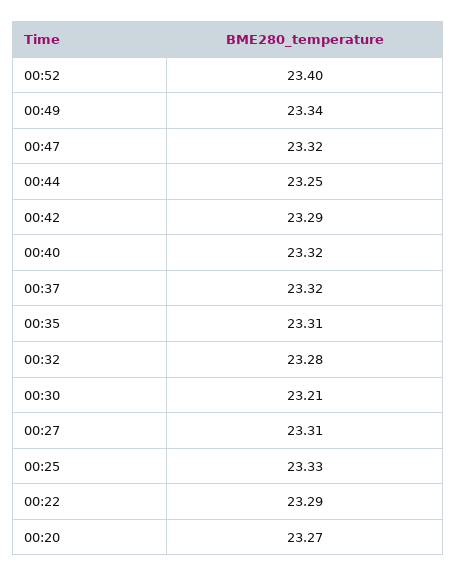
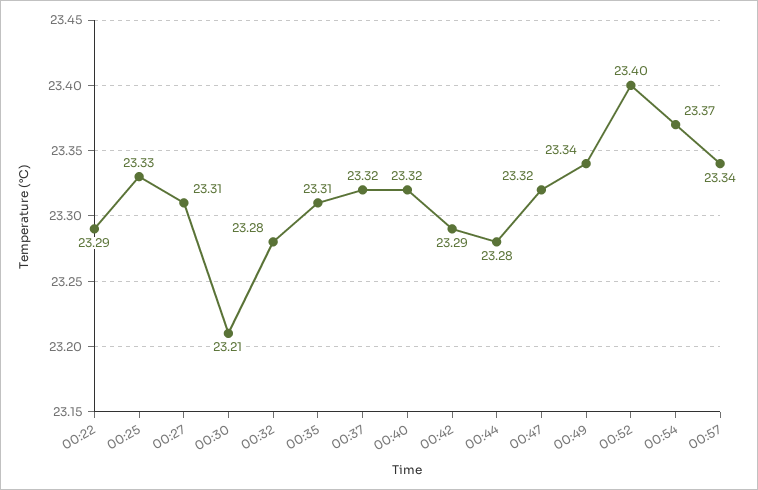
00:44: 23.25 -> 23.28
00:20: 23.27 -> none
00:54: none -> 23.37
00:57: none -> 23.34

